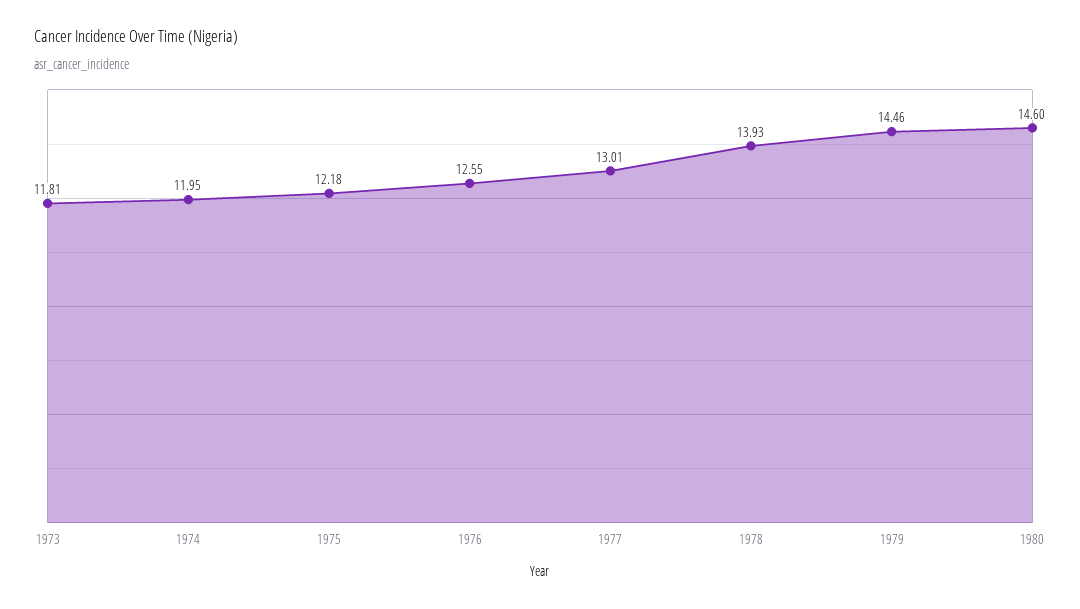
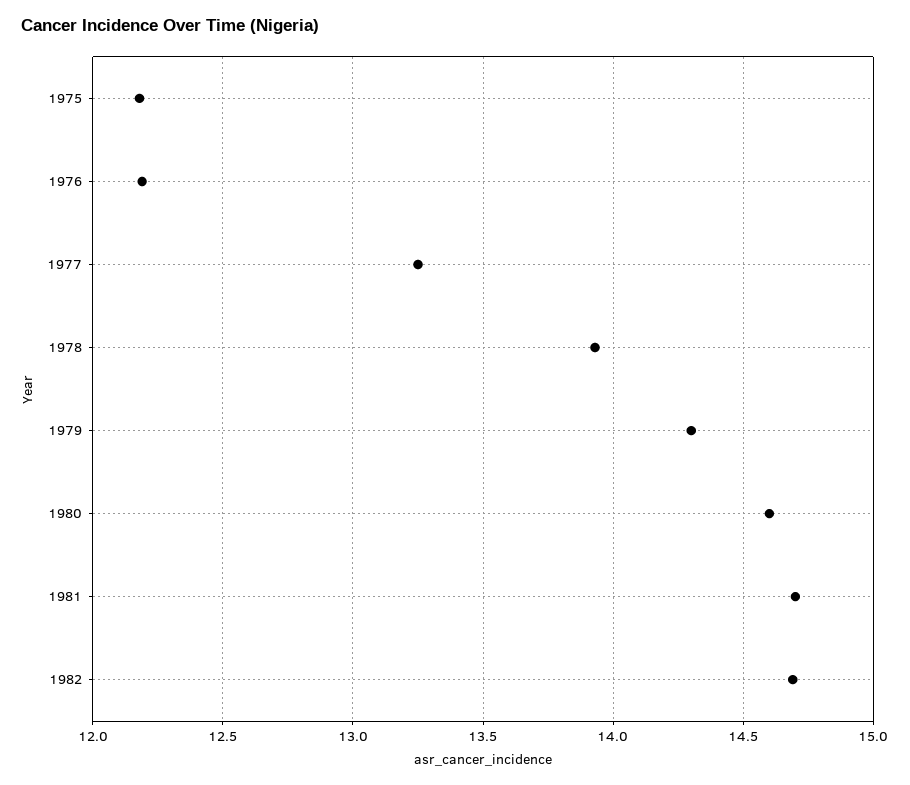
1973: 11.81 -> none
1974: 11.95 -> none
1976: 12.55 -> 12.2
1977: 13.01 -> 13.25
1979: 14.46 -> 14.3
1981: none -> 14.7
1982: none -> 14.7

